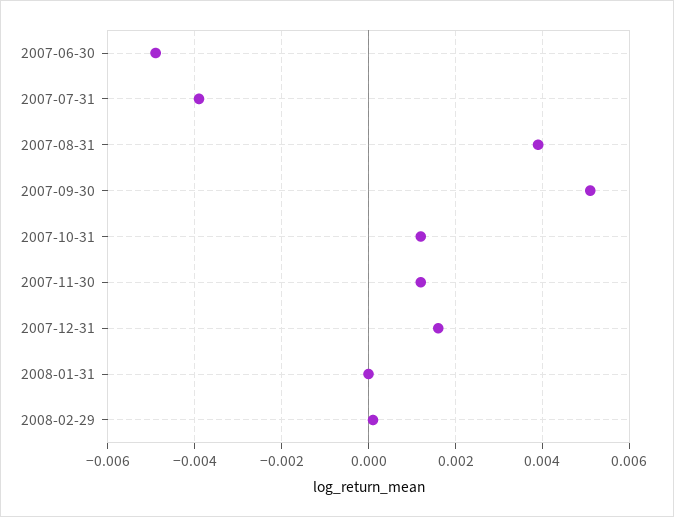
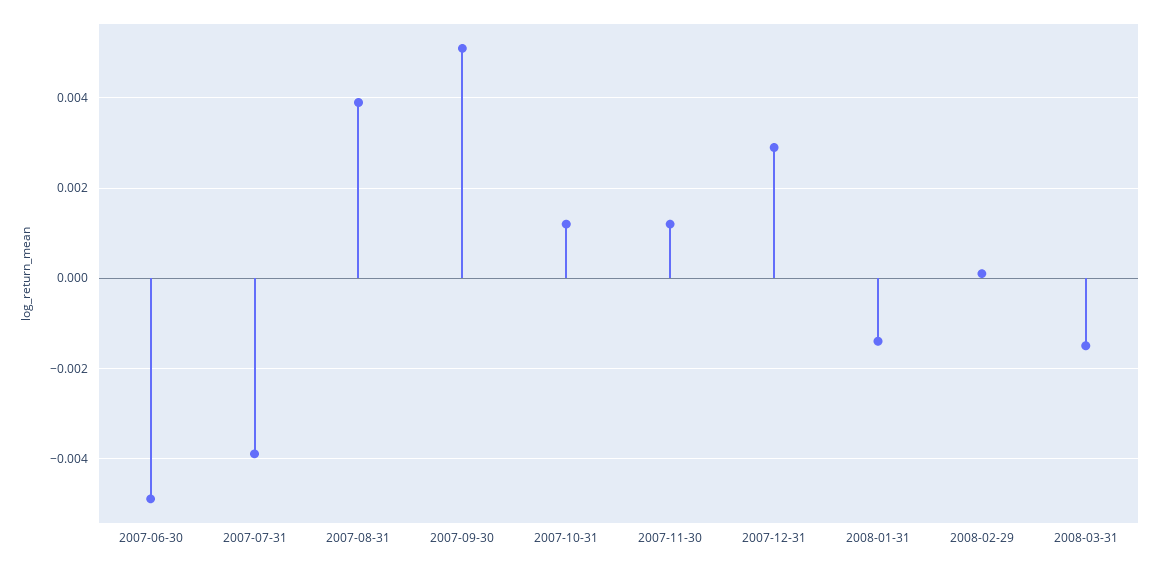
2007-12-31: 0.0015 -> 0.003
2008-01-31: 0 -> -0.0015
2008-03-31: none -> -0.0015

